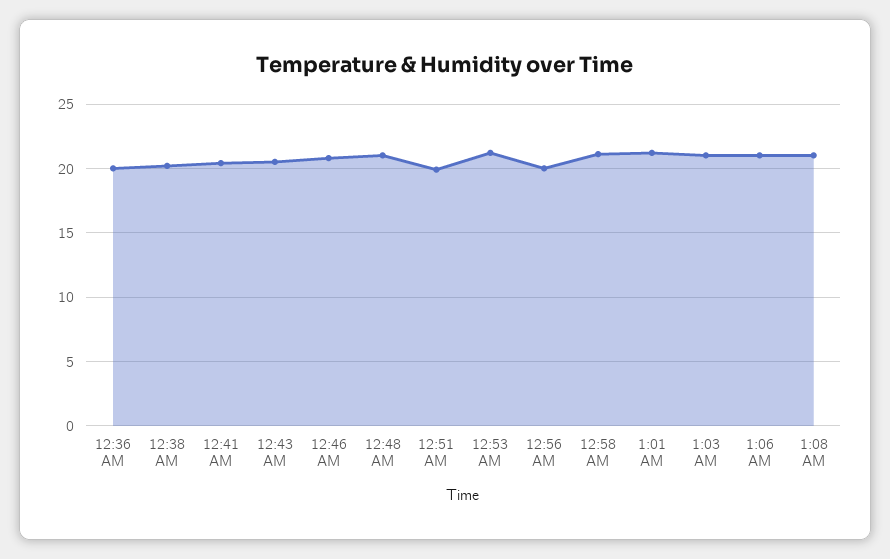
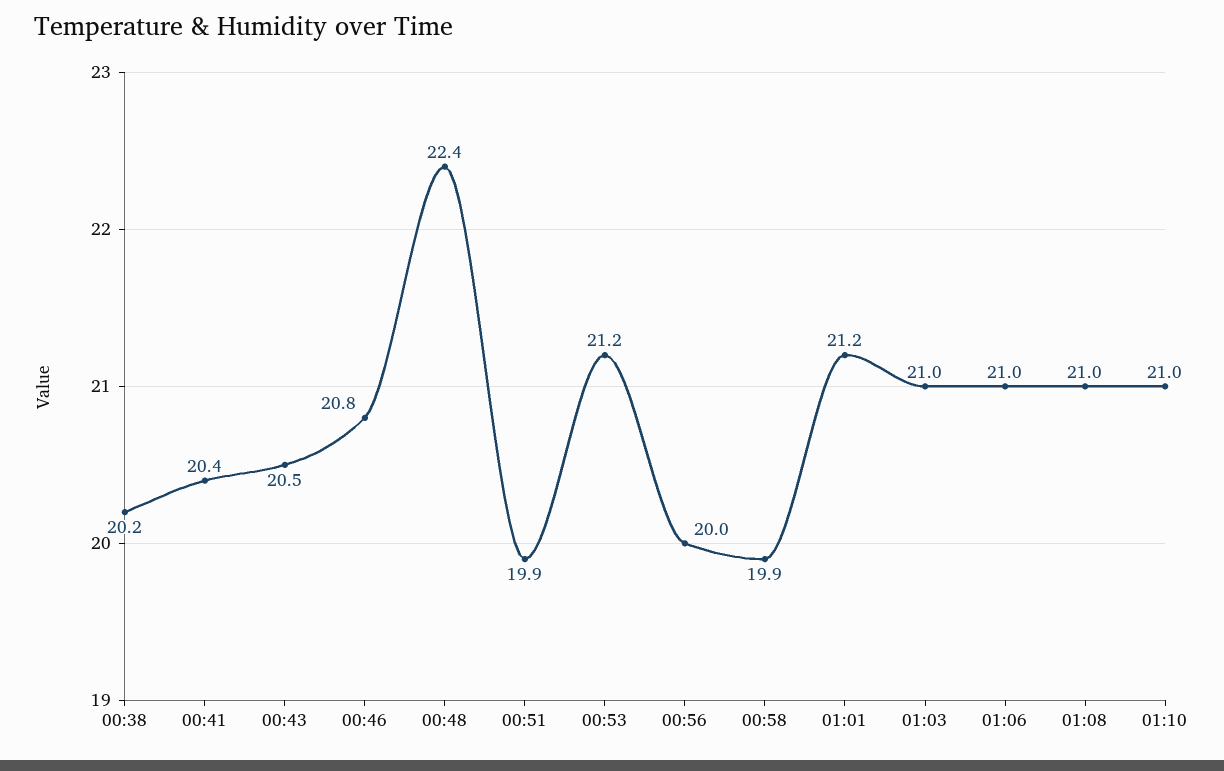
12:36 AM: 20 -> none
12:48 AM: 21 -> 22.4
12:58 AM: 21 -> 19.9
01:10: none -> 21

